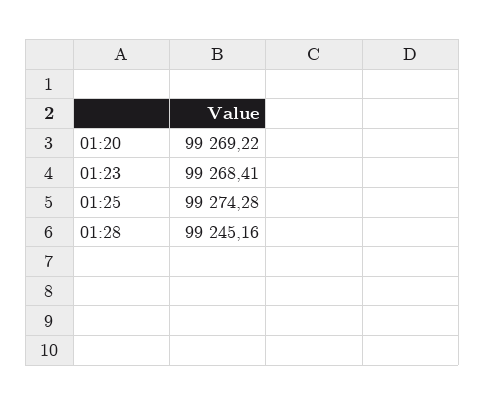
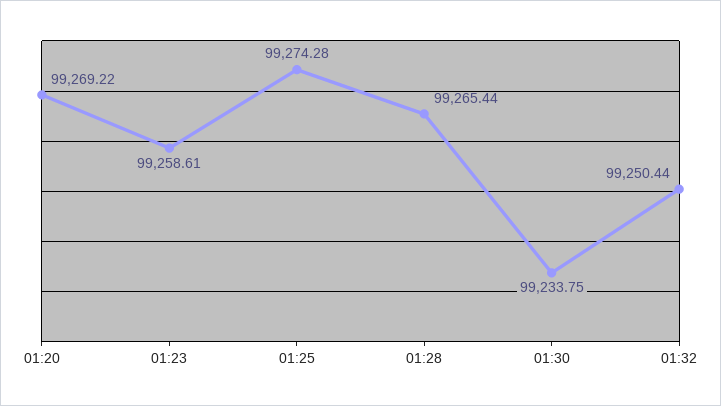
01:23: 99268.41 -> 99258.61
01:28: 99245.16 -> 99265.44
01:30: none -> 99233.75
01:32: none -> 99250.44

